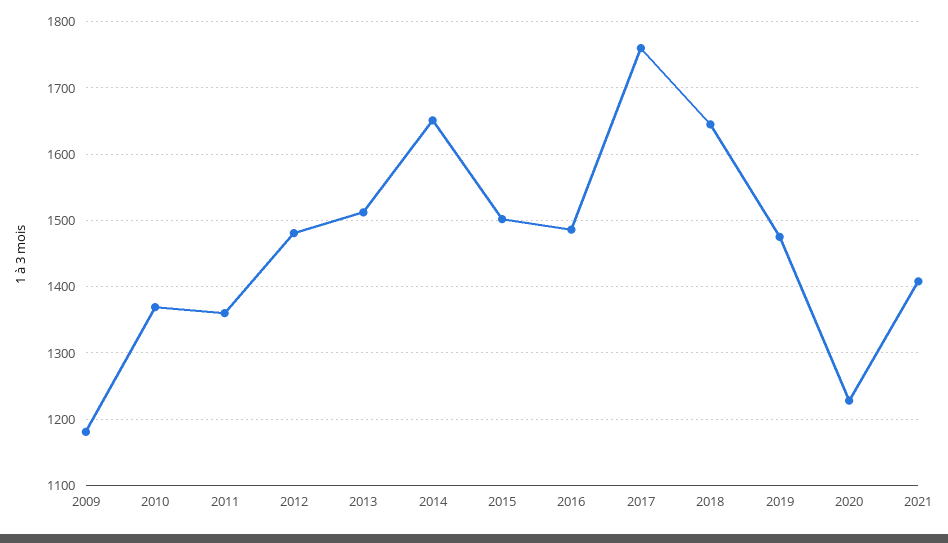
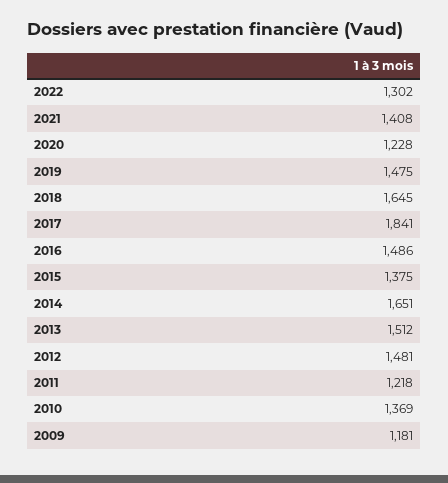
2011: 1360 -> 1218
2015: 1500 -> 1375
2017: 1760 -> 1841
2022: none -> 1302

